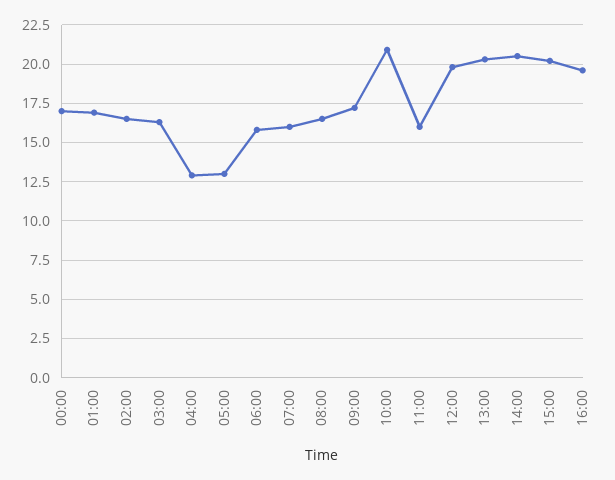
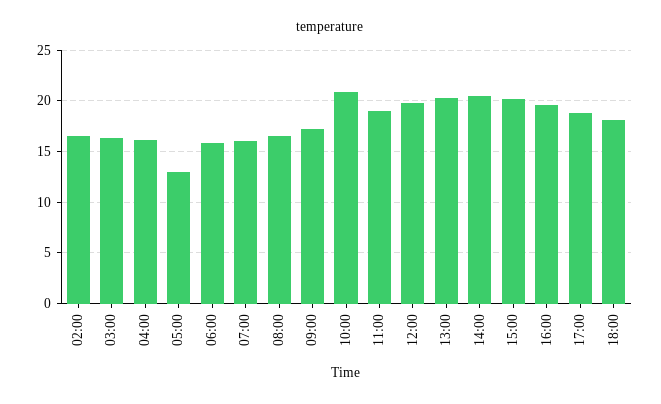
00:00: 17 -> none
01:00: 17 -> none
04:00: 13 -> 16
11:00: 16 -> 19
17:00: none -> 19
18:00: none -> 18

